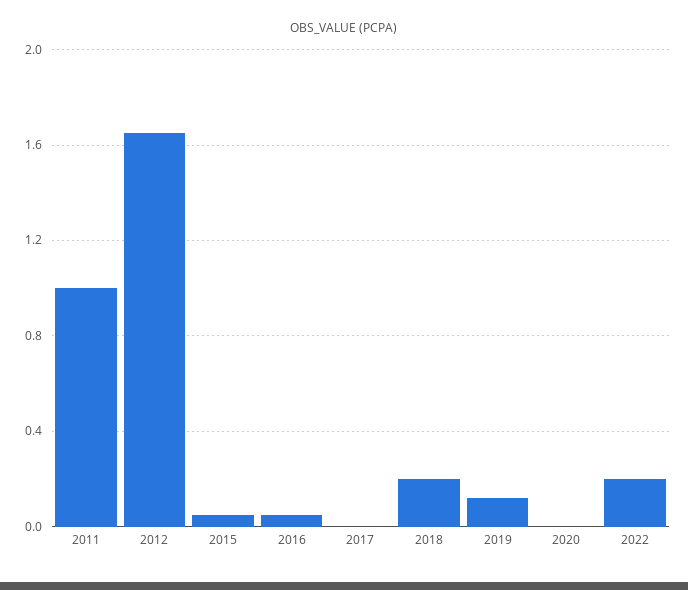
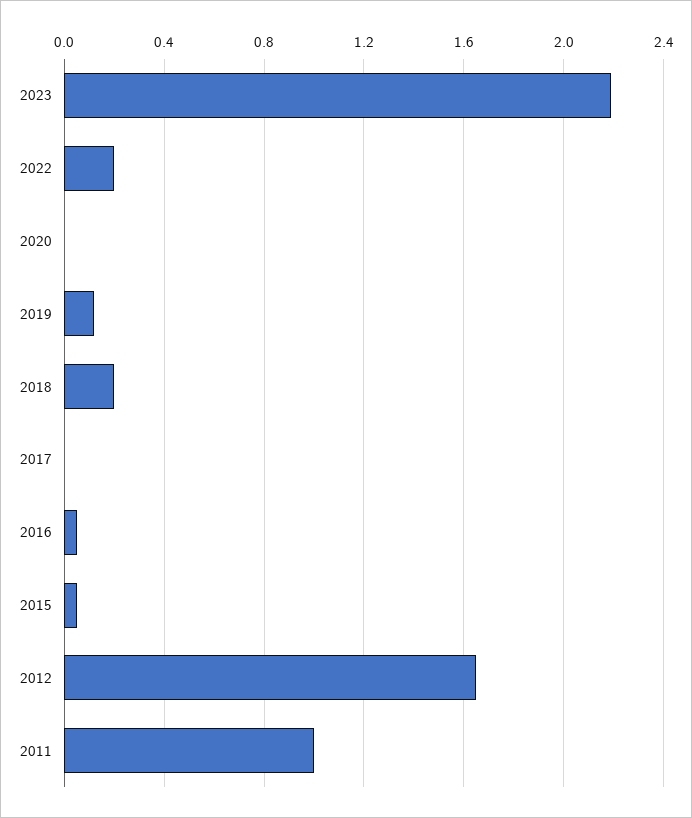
2023: none -> 2.2

